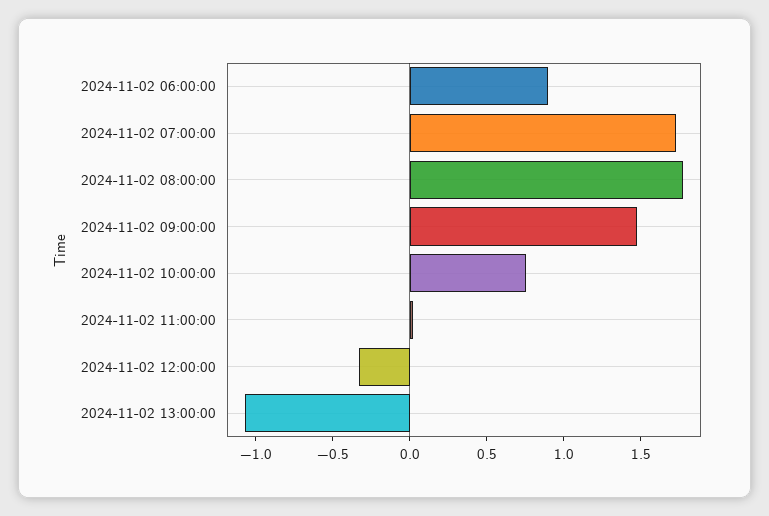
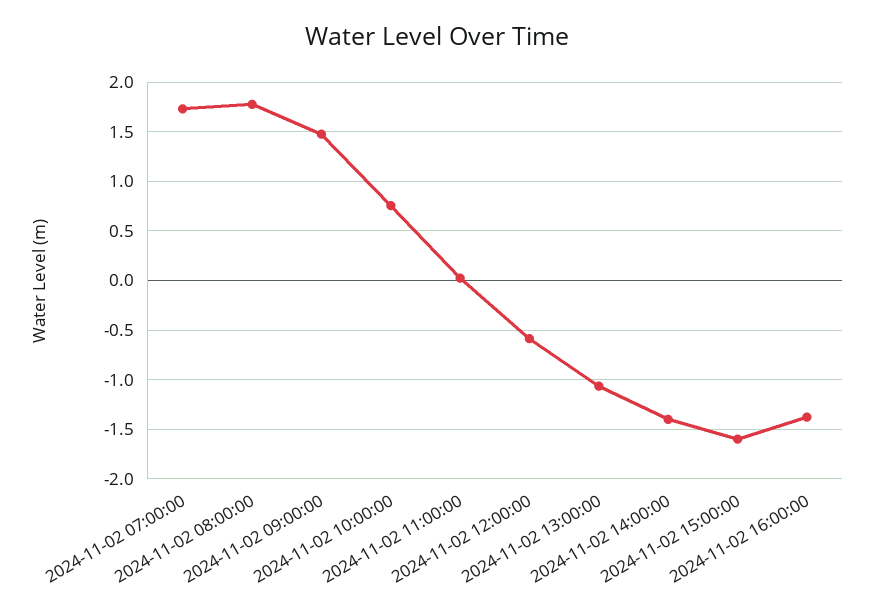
2024-11-02 06:00:00: 0.9 -> none
2024-11-02 12:00:00: -0.3 -> -0.6
2024-11-02 14:00:00: none -> -1.4
2024-11-02 15:00:00: none -> -1.6
2024-11-02 16:00:00: none -> -1.4

